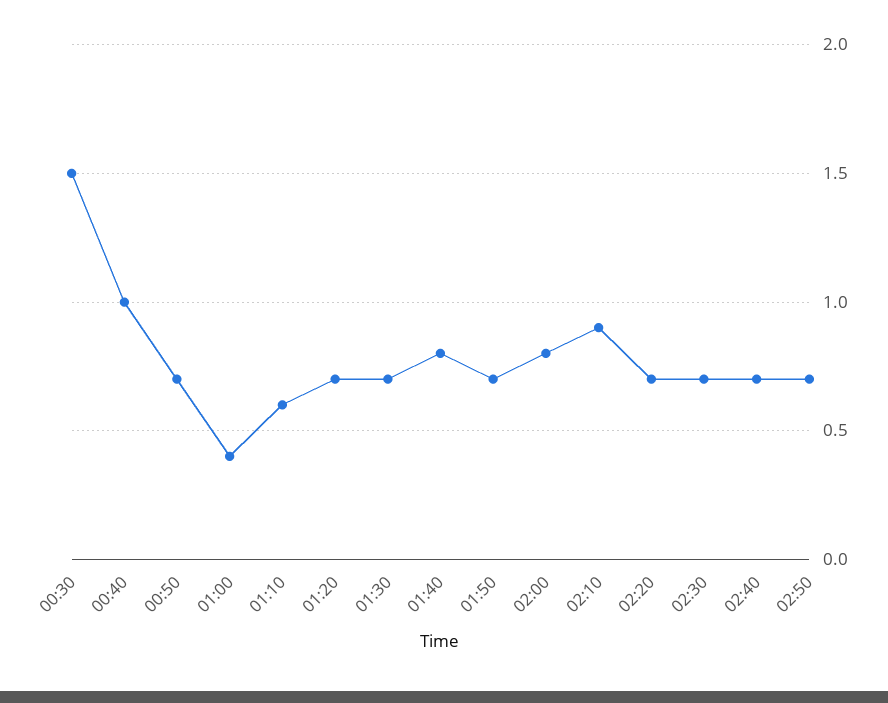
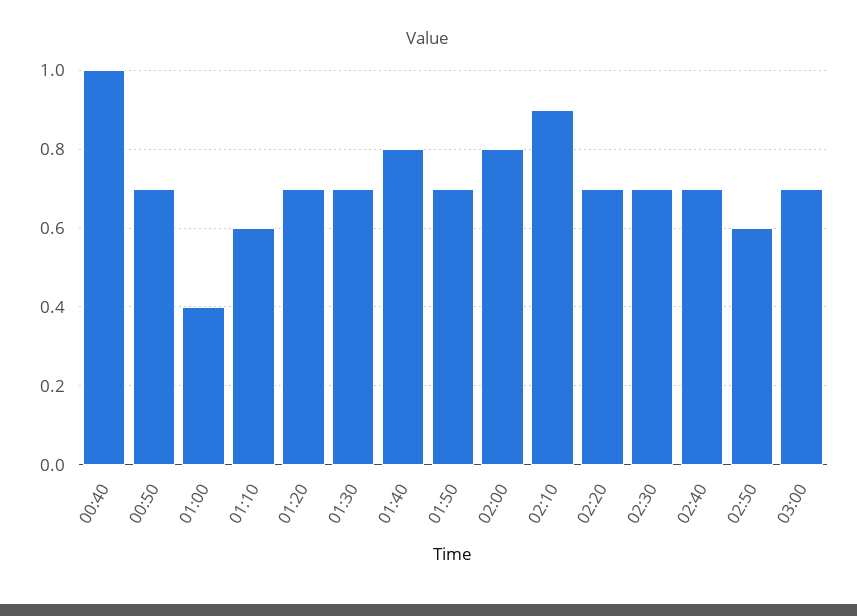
00:30: 1.5 -> none
02:50: 0.7 -> 0.6
03:00: none -> 0.7

